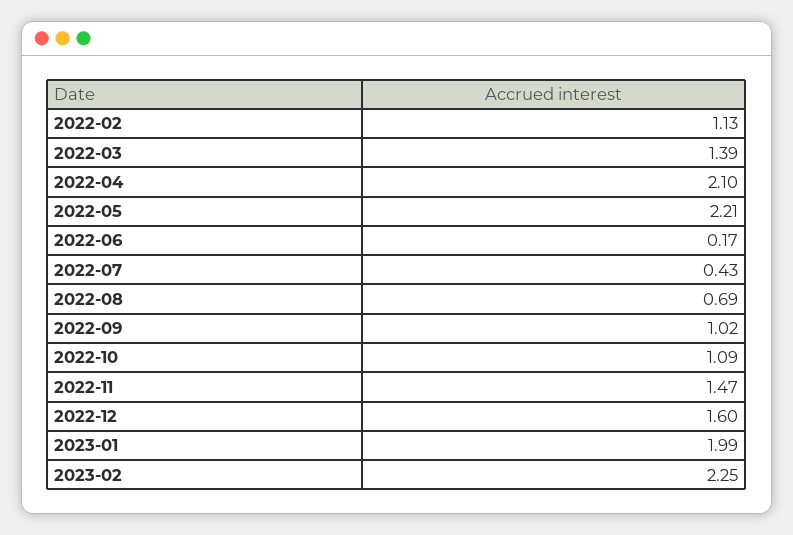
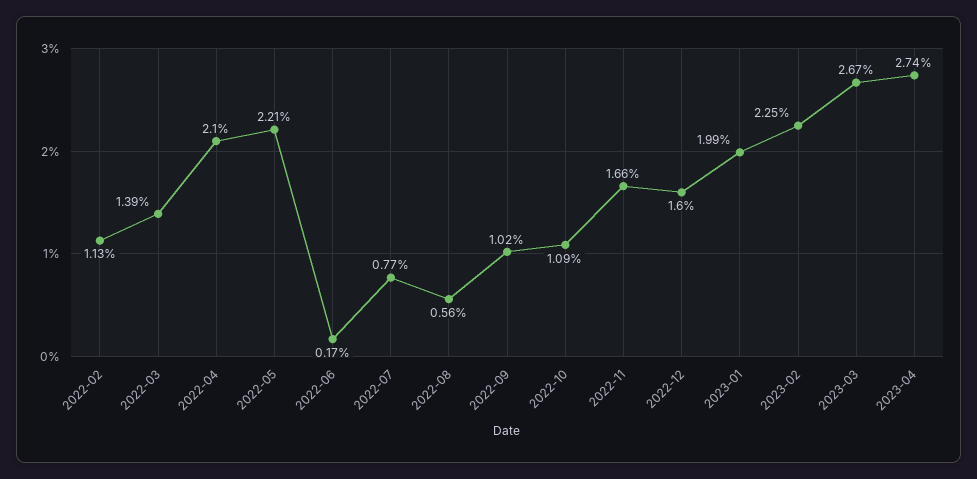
2022-07: 0.43 -> 0.77
2022-08: 0.69 -> 0.56
2022-11: 1.47 -> 1.66
2023-03: none -> 2.67
2023-04: none -> 2.74

